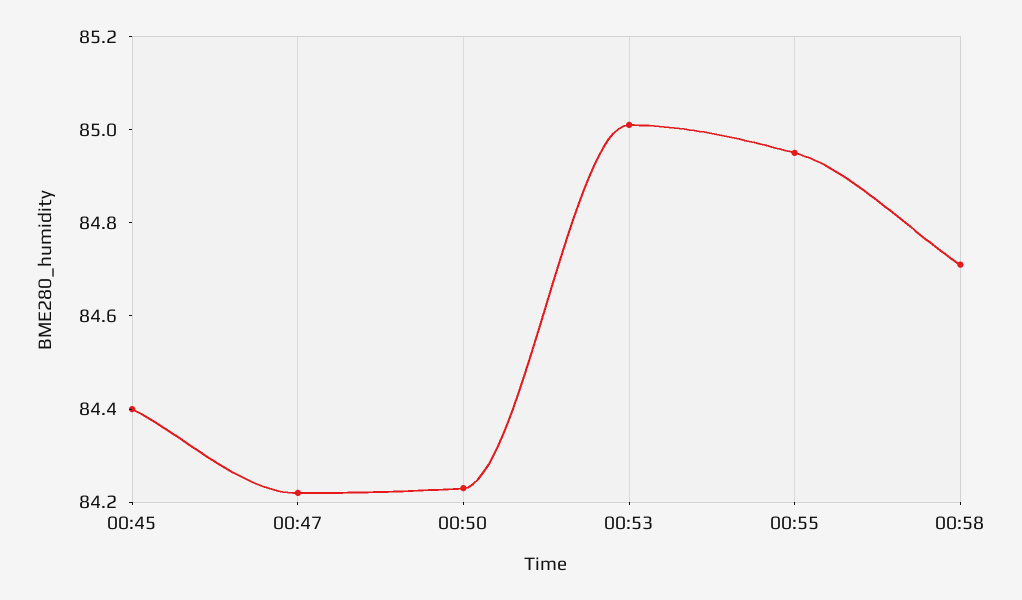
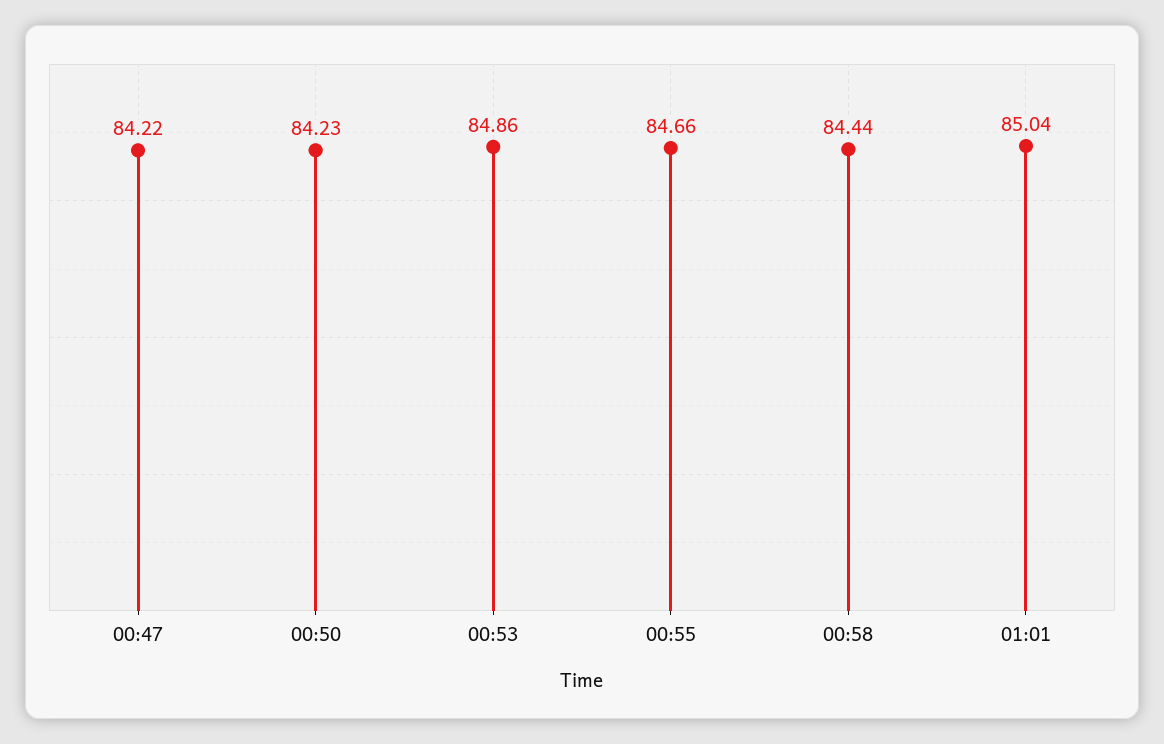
00:45: 84.4 -> none
00:53: 85 -> 84.86
00:55: 84.95 -> 84.66
00:58: 84.7 -> 84.44
01:01: none -> 85.04

